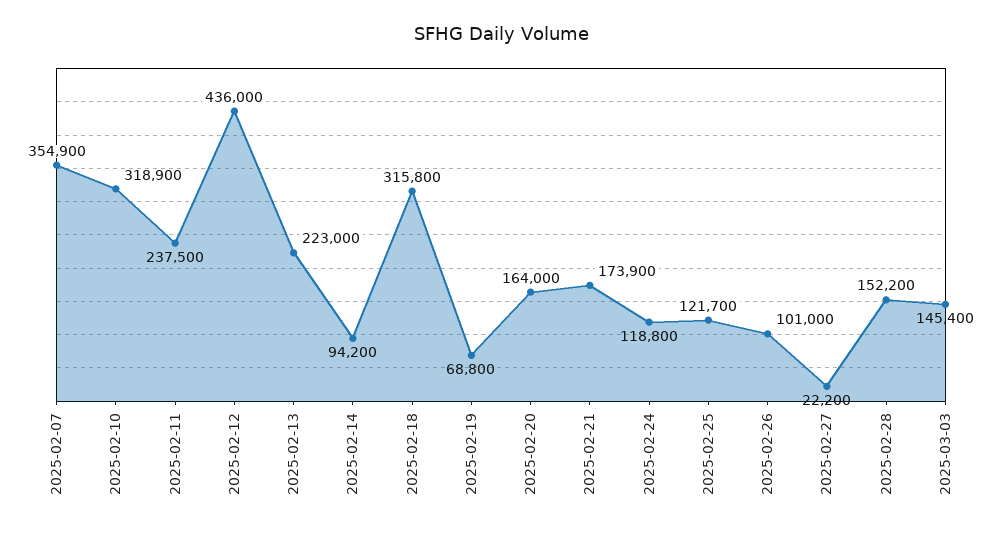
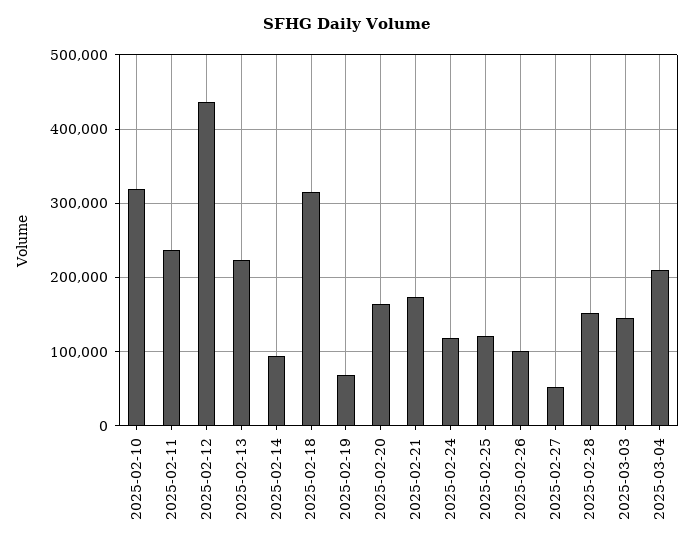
2025-02-07: 354900 -> none
2025-02-27: 22200 -> 50000
2025-03-04: none -> 210000

